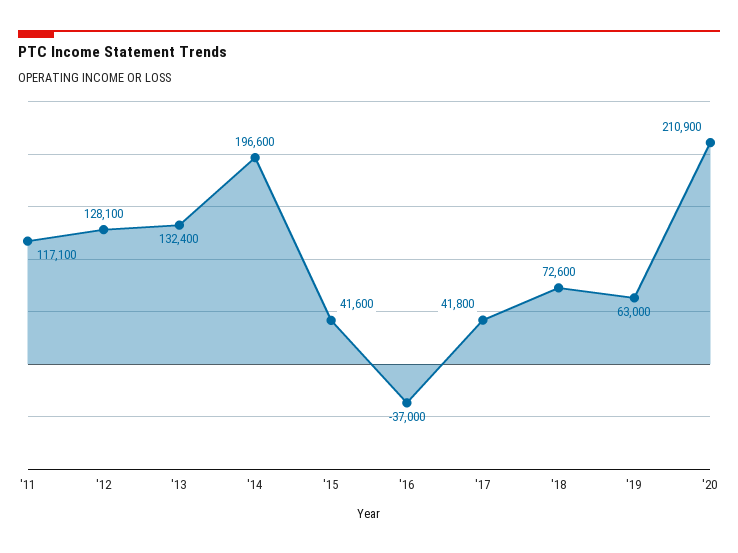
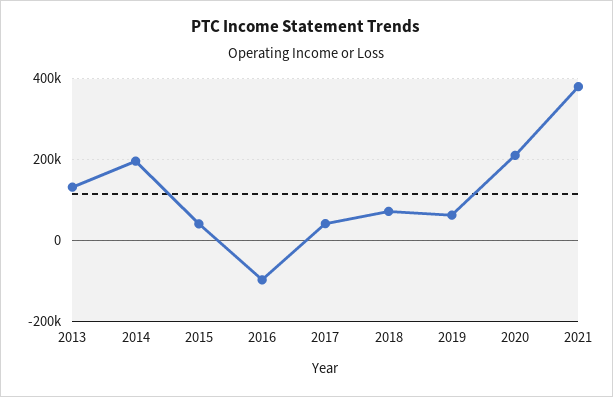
'11: 117100 -> none
'12: 128100 -> none
'16: -37000 -> -100000
2021: none -> 380000

